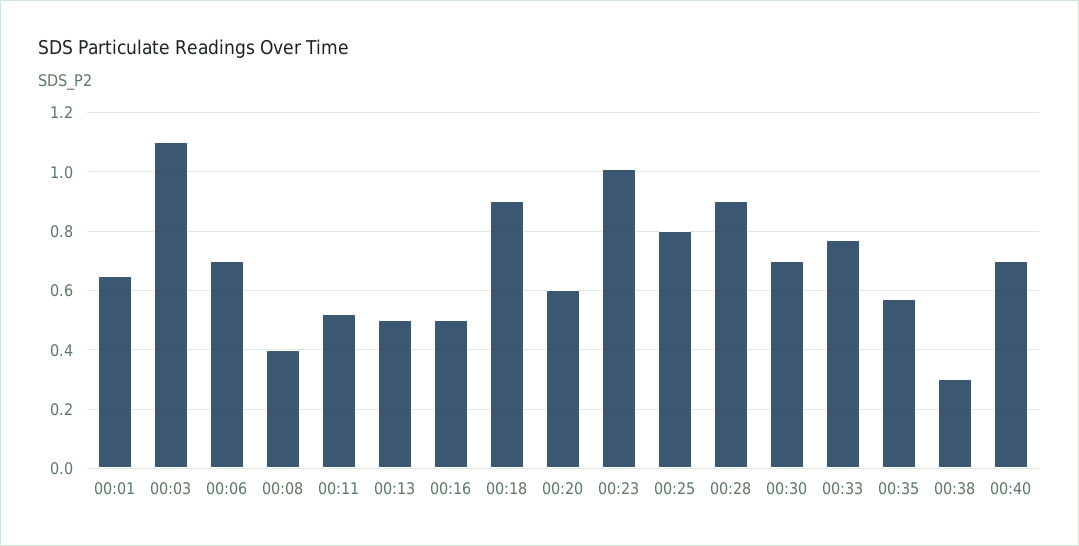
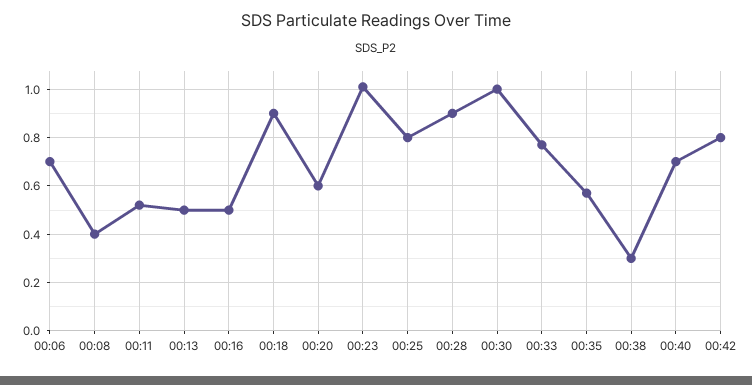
00:01: 0.65 -> none
00:03: 1.1 -> none
00:30: 0.7 -> 1
00:42: none -> 0.8

